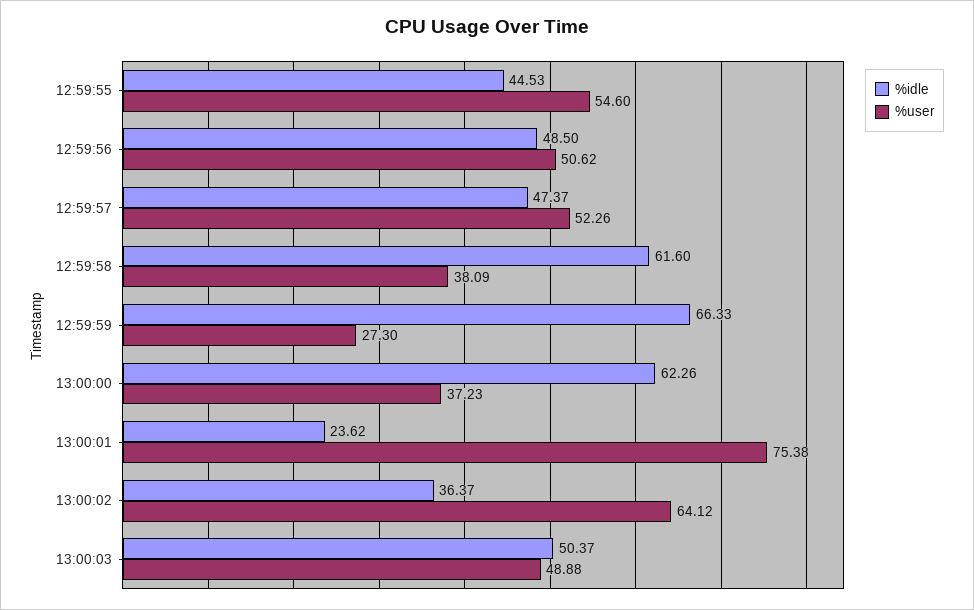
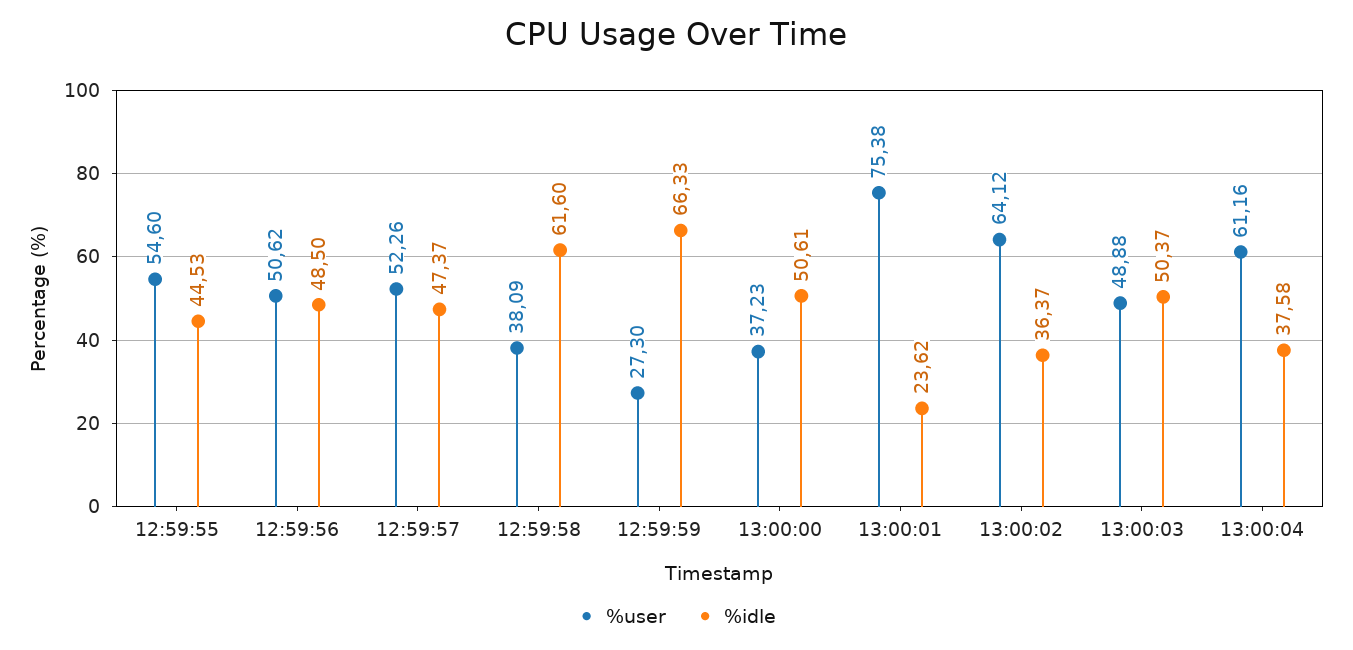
%idle, 13:00:00: 62.26 -> 50.61
%user, 13:00:04: none -> 61.16
%idle, 13:00:04: none -> 37.58

